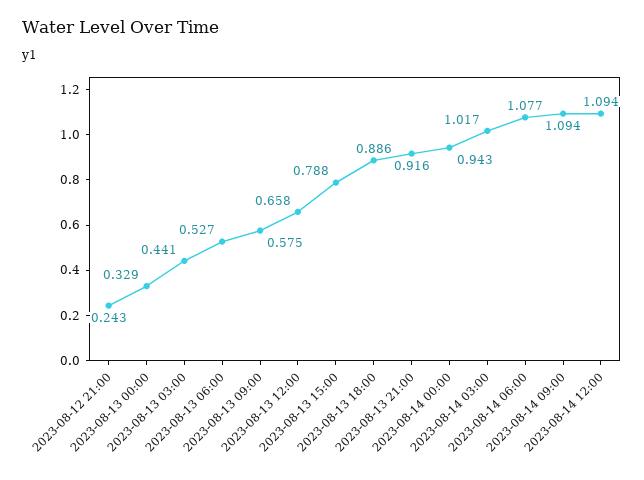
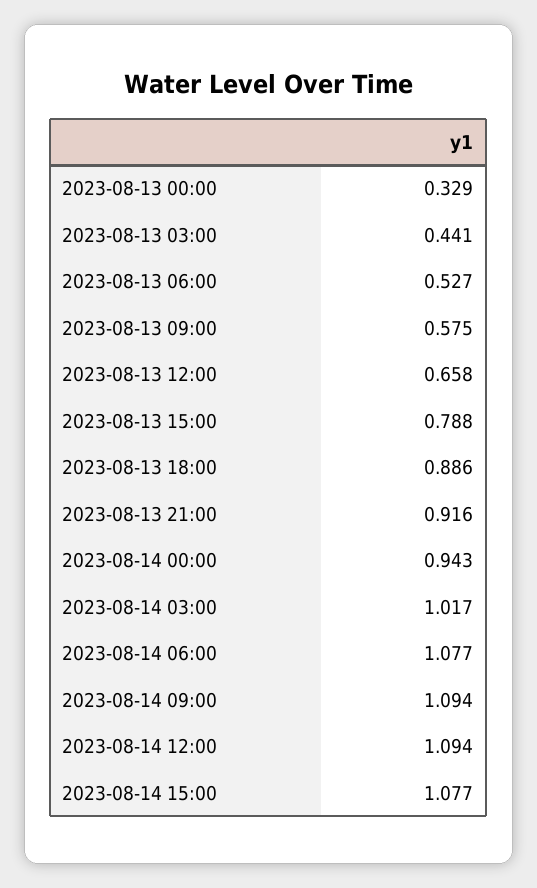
2023-08-12 21:00: 0.243 -> none
2023-08-14 15:00: none -> 1.077

